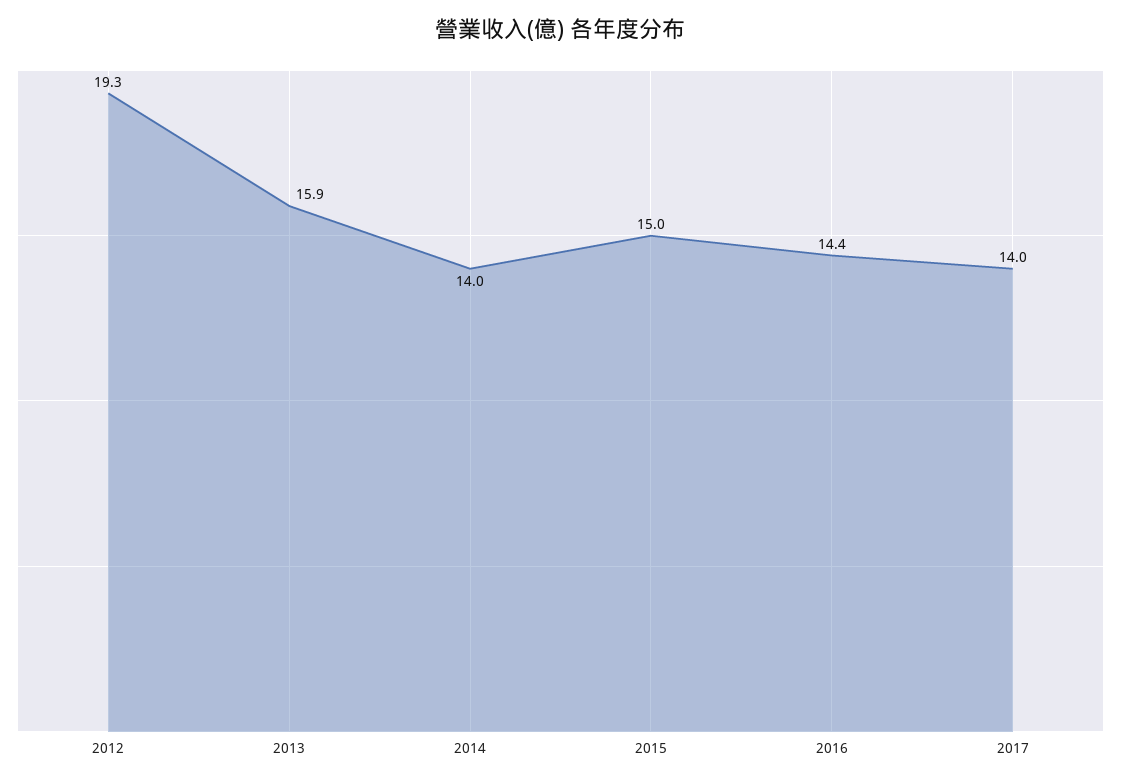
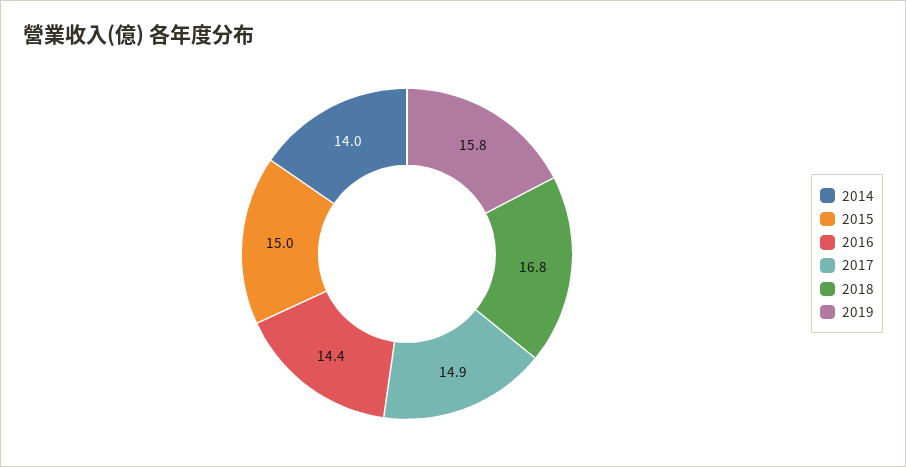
2012: 19.3 -> none
2013: 15.9 -> none
2017: 14 -> 14.9
2018: none -> 16.8
2019: none -> 15.8

